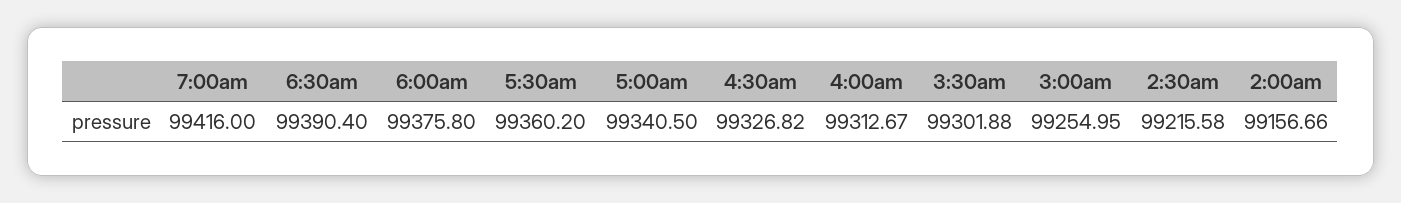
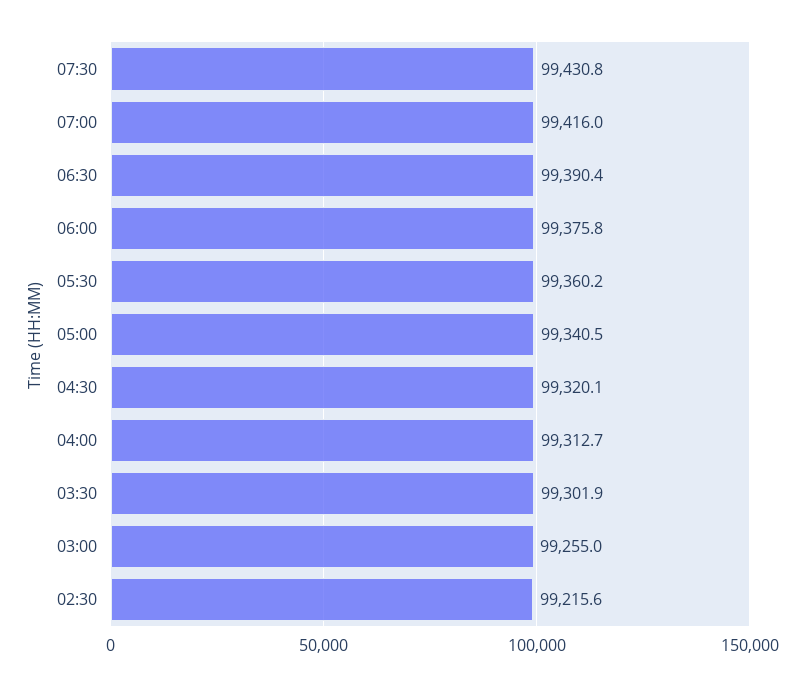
4:30am: 99326.82 -> 99320.1
2:00am: 99156.66 -> none
07:30: none -> 99430.8

